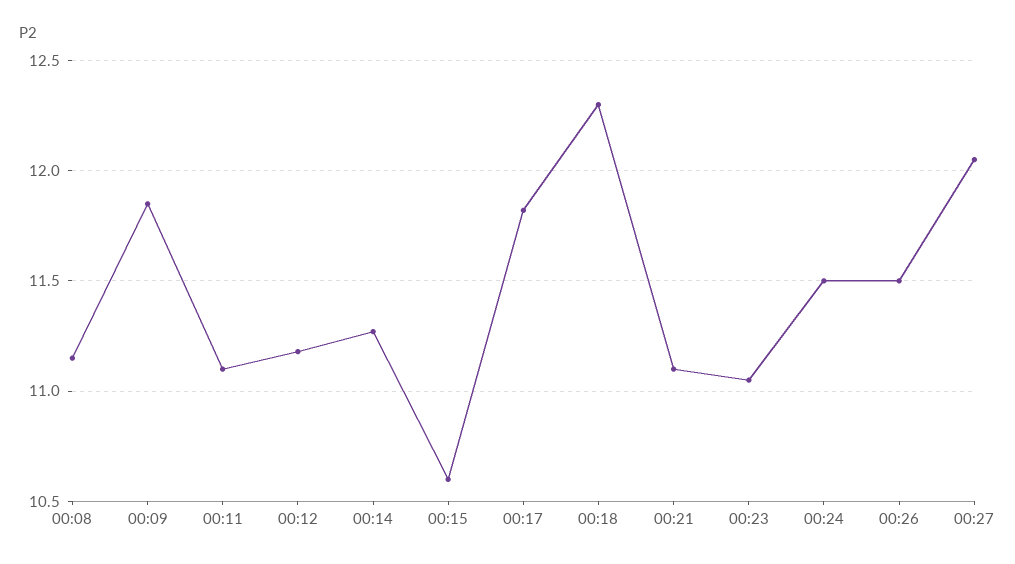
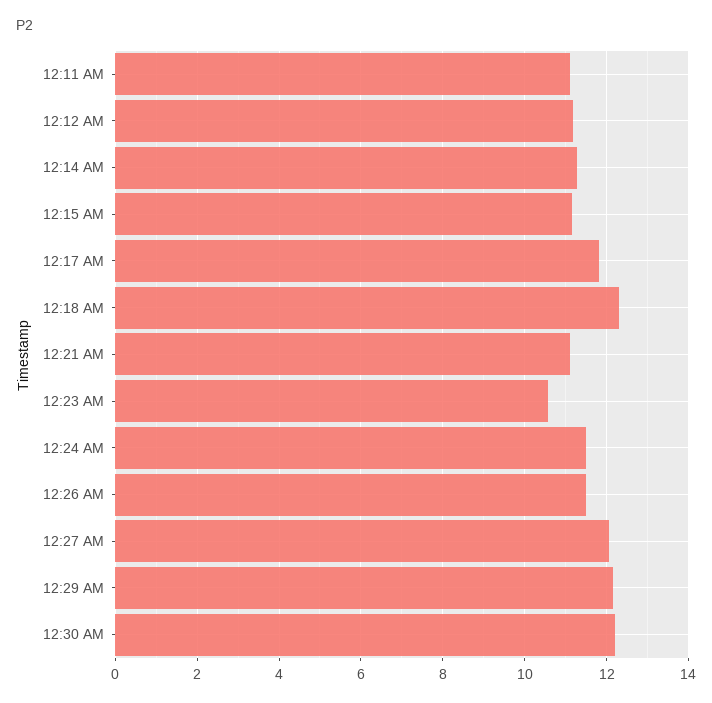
00:08: 11.15 -> none
00:09: 11.85 -> none
00:15: 10.6 -> 11.2
00:23: 11.05 -> 10.6
12:29 AM: none -> 12.2
12:30 AM: none -> 12.2

